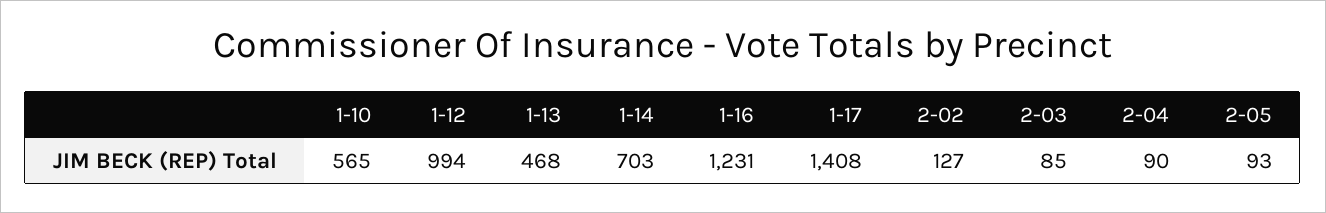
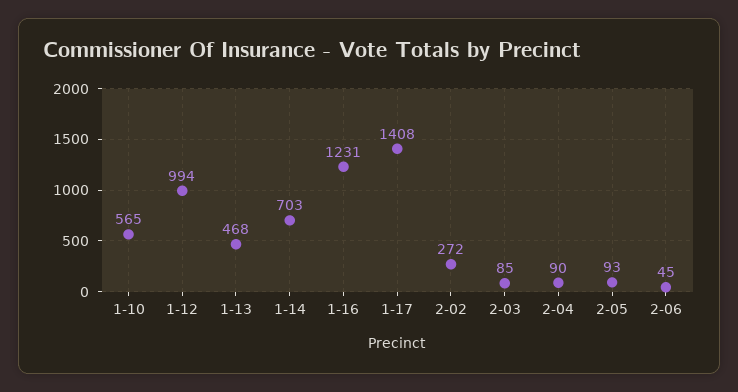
2-02: 127 -> 272
2-06: none -> 45

